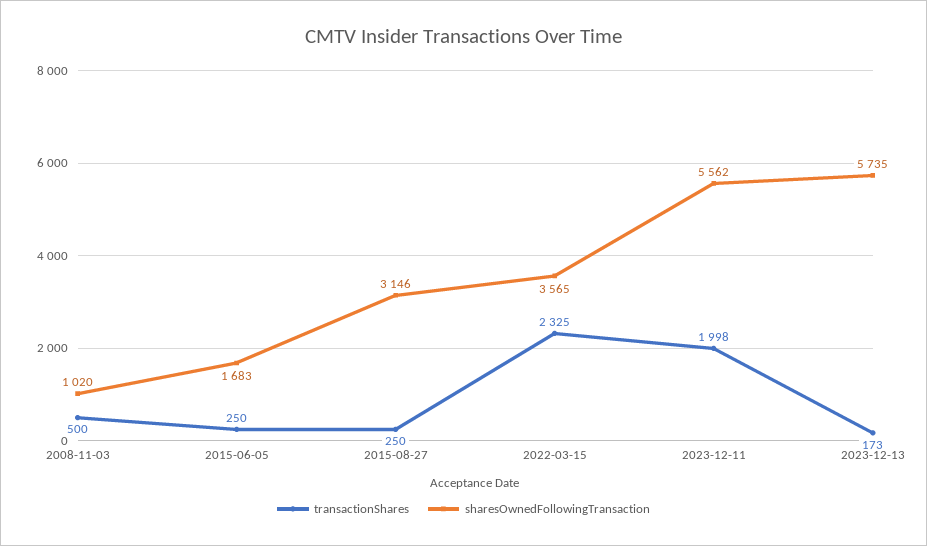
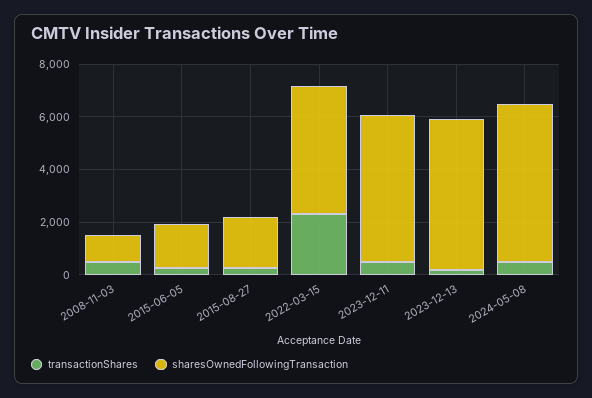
sharesOwnedFollowingTransaction, 2015-08-27: 3146 -> 2000
sharesOwnedFollowingTransaction, 2022-03-15: 3565 -> 5000
transactionShares, 2023-12-11: 1998 -> 500
transactionShares, 2024-05-08: none -> 500
sharesOwnedFollowingTransaction, 2024-05-08: none -> 6000

